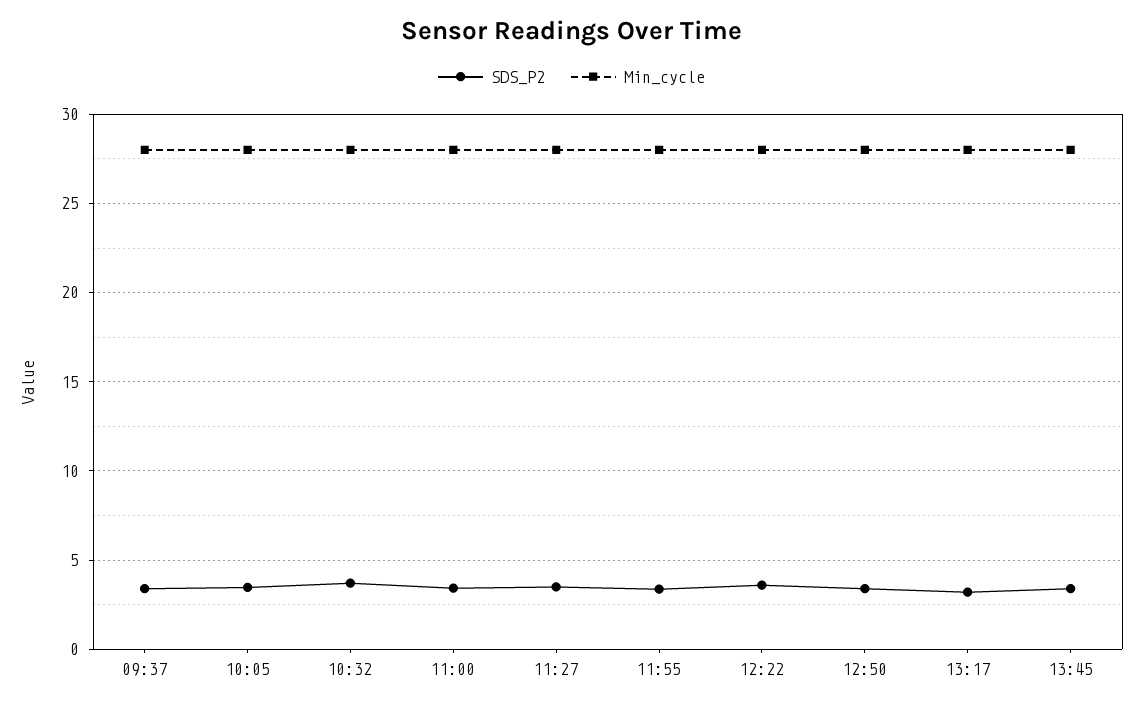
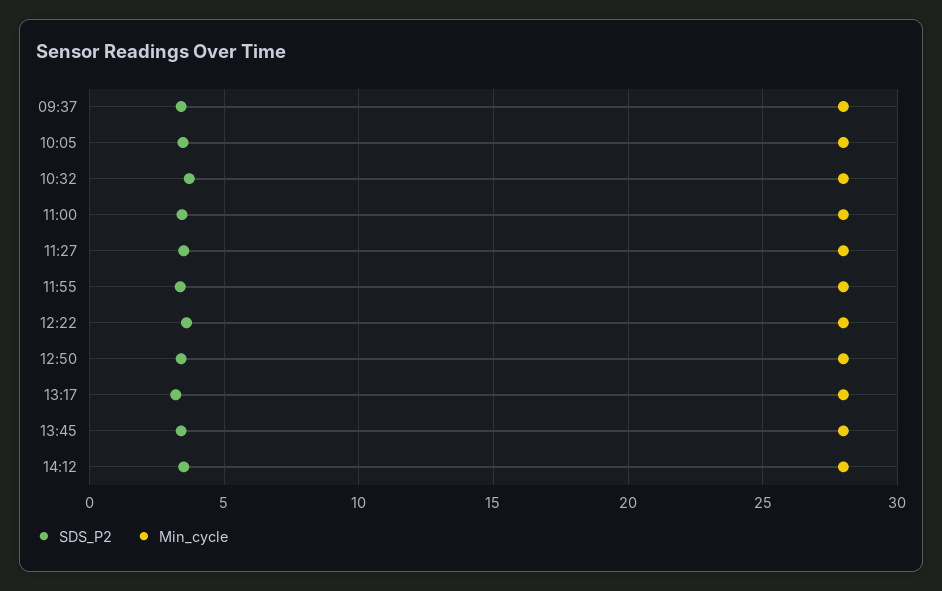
SDS_P2, 14:12: none -> 3.5
Min_cycle, 14:12: none -> 28

